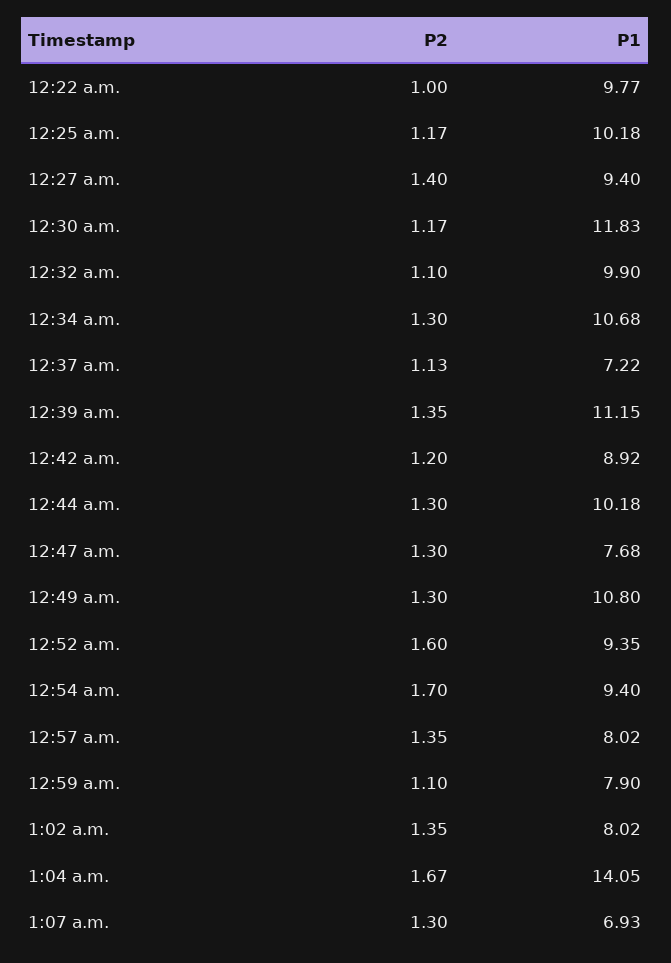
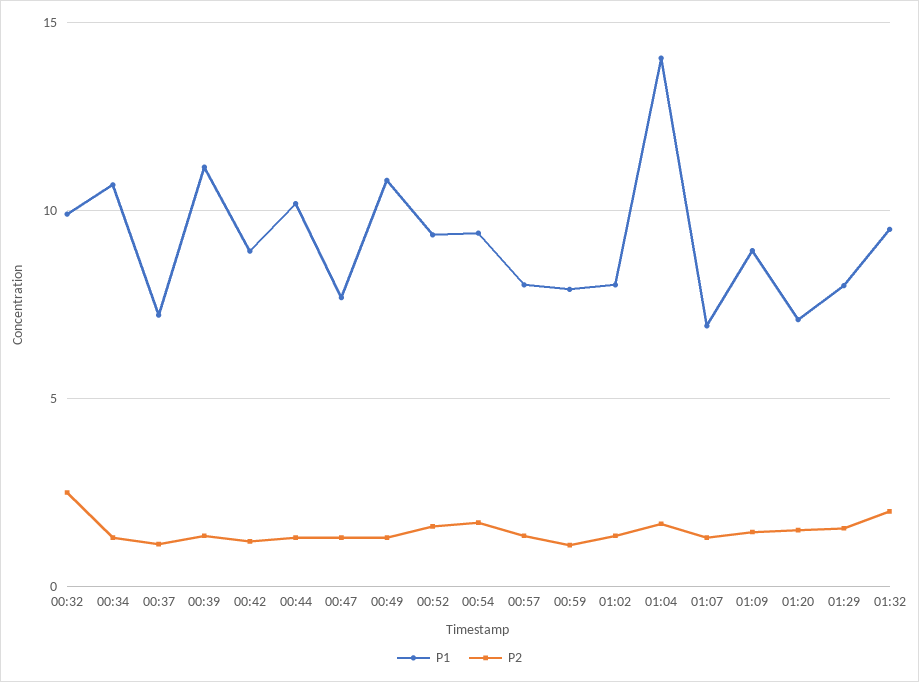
P2, 12:22 a.m.: 1 -> none
P1, 12:22 a.m.: 9.77 -> none
P2, 12:25 a.m.: 1.17 -> none
P1, 12:25 a.m.: 10.18 -> none
P2, 12:27 a.m.: 1.4 -> none
P1, 12:27 a.m.: 9.4 -> none
P2, 12:30 a.m.: 1.17 -> none
P1, 12:30 a.m.: 11.83 -> none
P2, 12:32 a.m.: 1.1 -> 2.5
P1, 01:09: none -> 9
P2, 01:09: none -> 1.5
P1, 01:20: none -> 7
P2, 01:20: none -> 1.5
P1, 01:29: none -> 8
P2, 01:29: none -> 1.5
P1, 01:32: none -> 9.5
P2, 01:32: none -> 2

